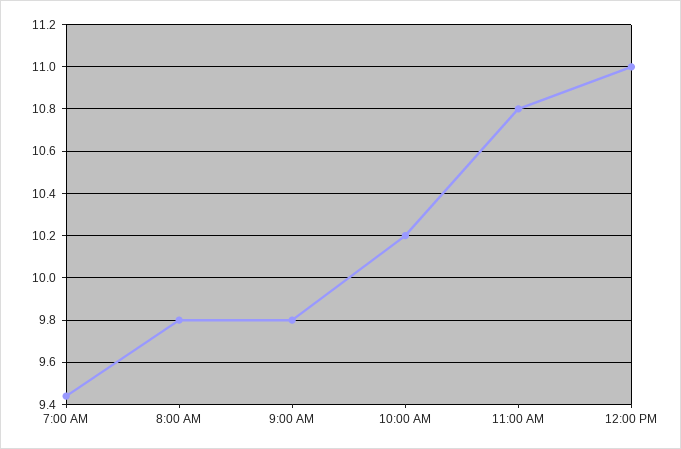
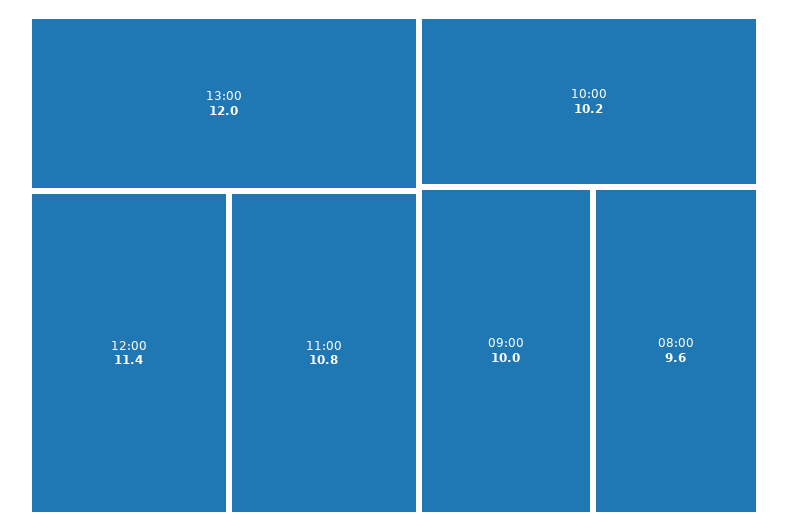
7:00 AM: 9.45 -> none
8:00 AM: 9.8 -> 9.6
9:00 AM: 9.8 -> 10
12:00 PM: 11 -> 11.4
13:00: none -> 12

